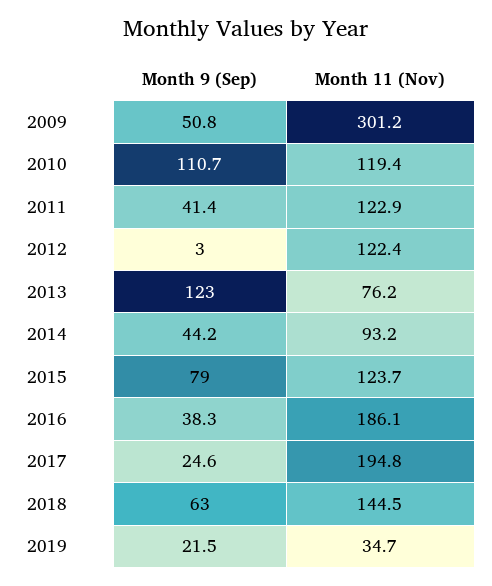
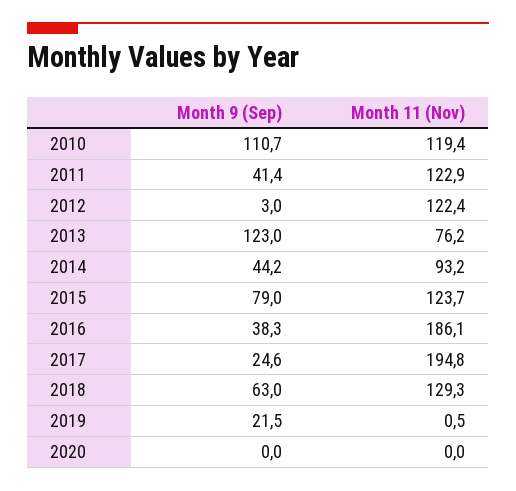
Month 9 (Sep), 2009: 50.8 -> none
Month 11 (Nov), 2009: 301.2 -> none
Month 11 (Nov), 2018: 144.5 -> 129.3
Month 11 (Nov), 2019: 34.7 -> 0.5
Month 9 (Sep), 2020: none -> 0
Month 11 (Nov), 2020: none -> 0

